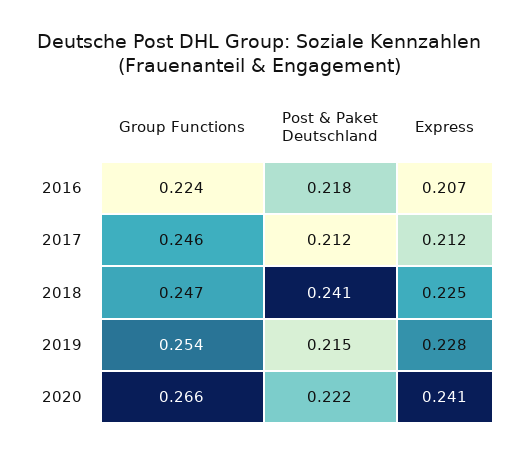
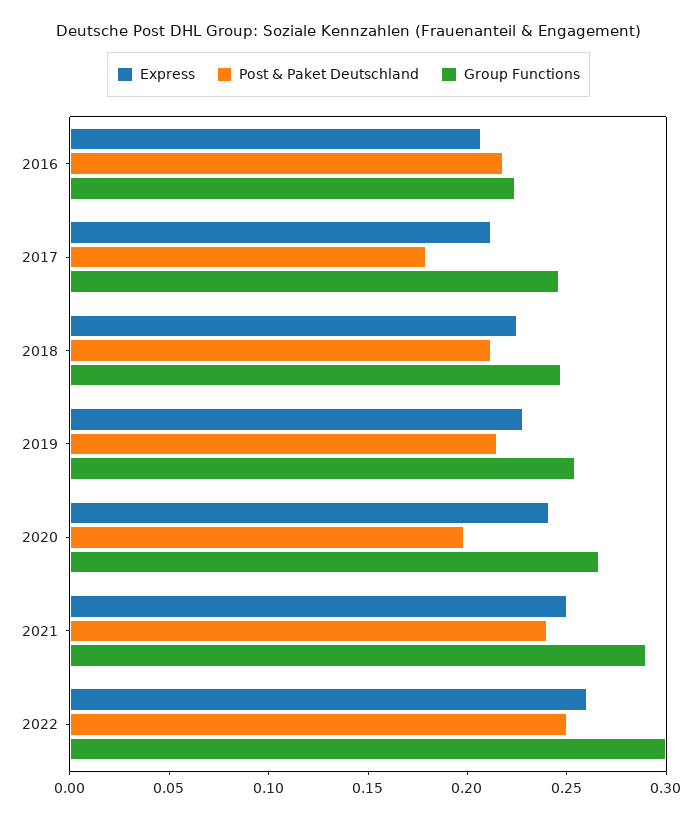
Post & Paket Deutschland, 2017: 0.212 -> 0.18
Post & Paket Deutschland, 2018: 0.241 -> 0.21
Post & Paket Deutschland, 2020: 0.222 -> 0.2
Express, 2021: none -> 0.25
Post & Paket Deutschland, 2021: none -> 0.24
Group Functions, 2021: none -> 0.29
Express, 2022: none -> 0.26
Post & Paket Deutschland, 2022: none -> 0.25
Group Functions, 2022: none -> 0.3

